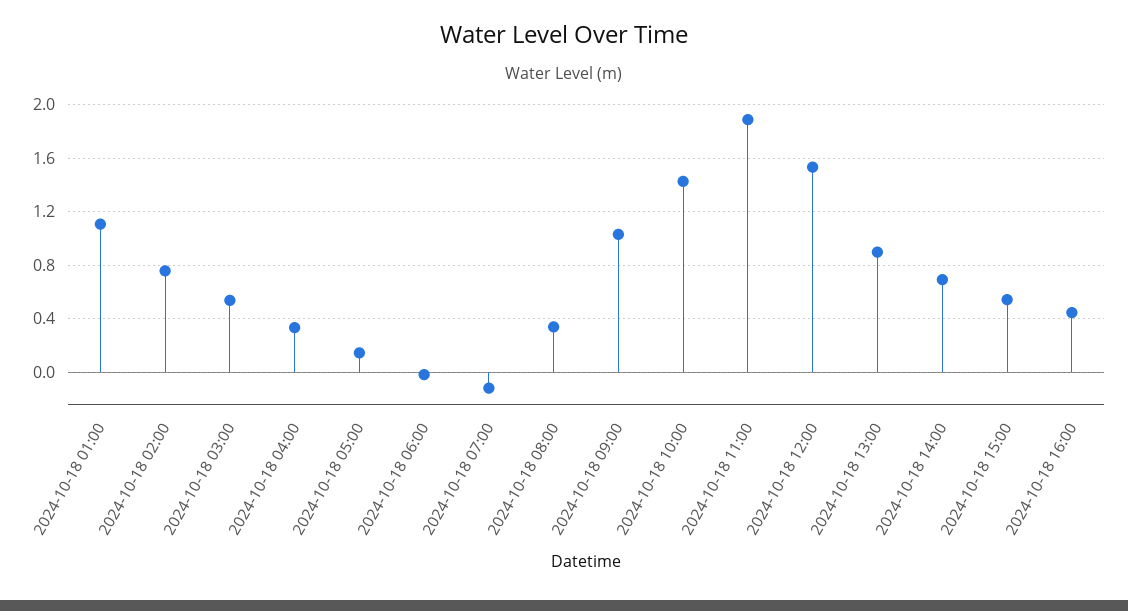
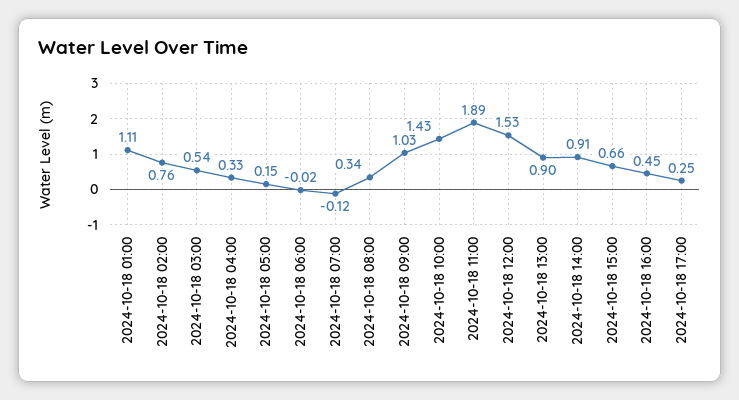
2024-10-18 14:00: 0.7 -> 0.91
2024-10-18 15:00: 0.55 -> 0.66
2024-10-18 17:00: none -> 0.25

